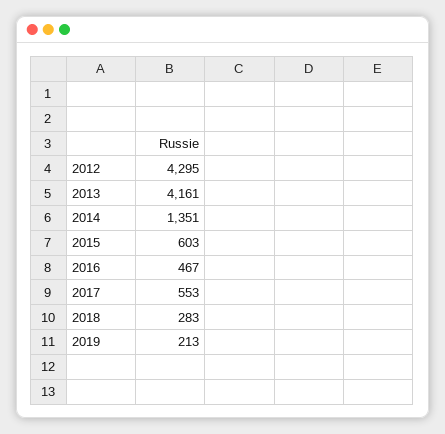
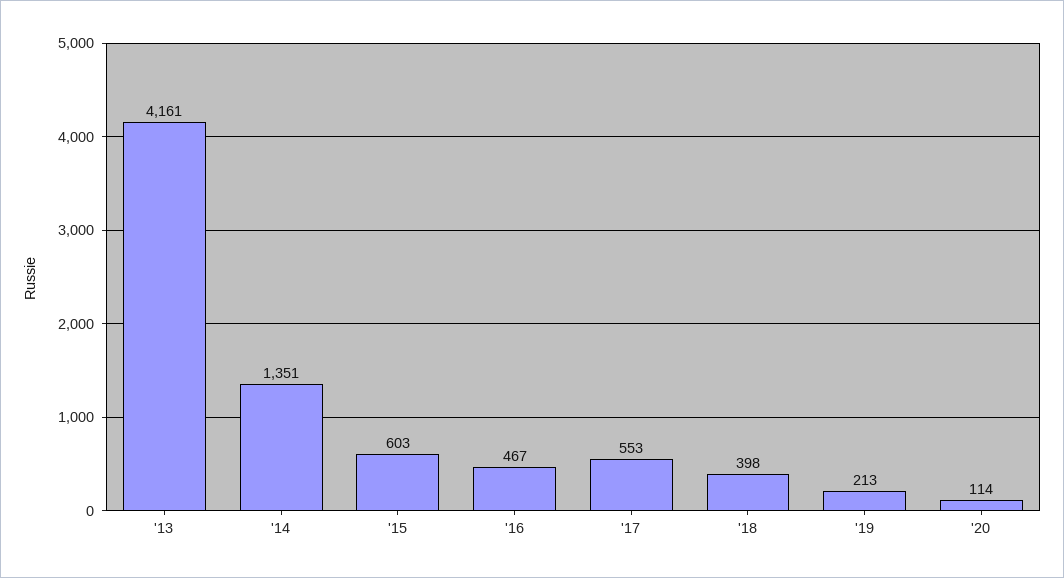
2012: 4295 -> none
2018: 283 -> 398
'20: none -> 114

